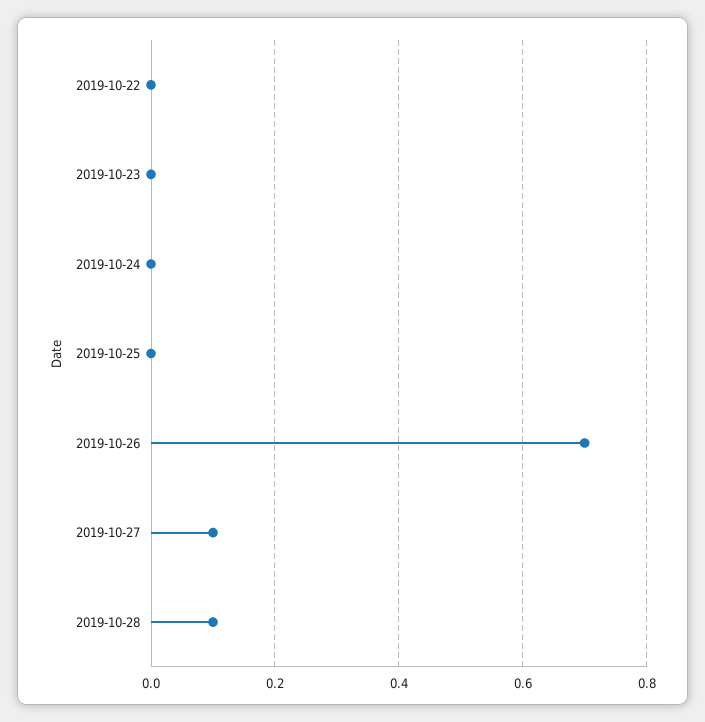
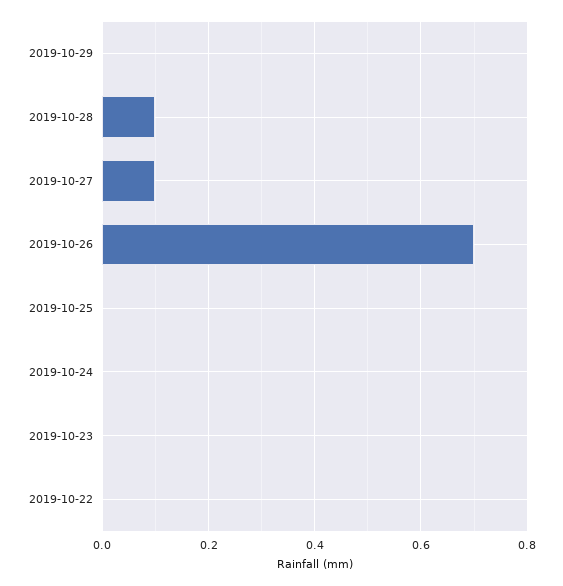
2019-10-29: none -> 0

